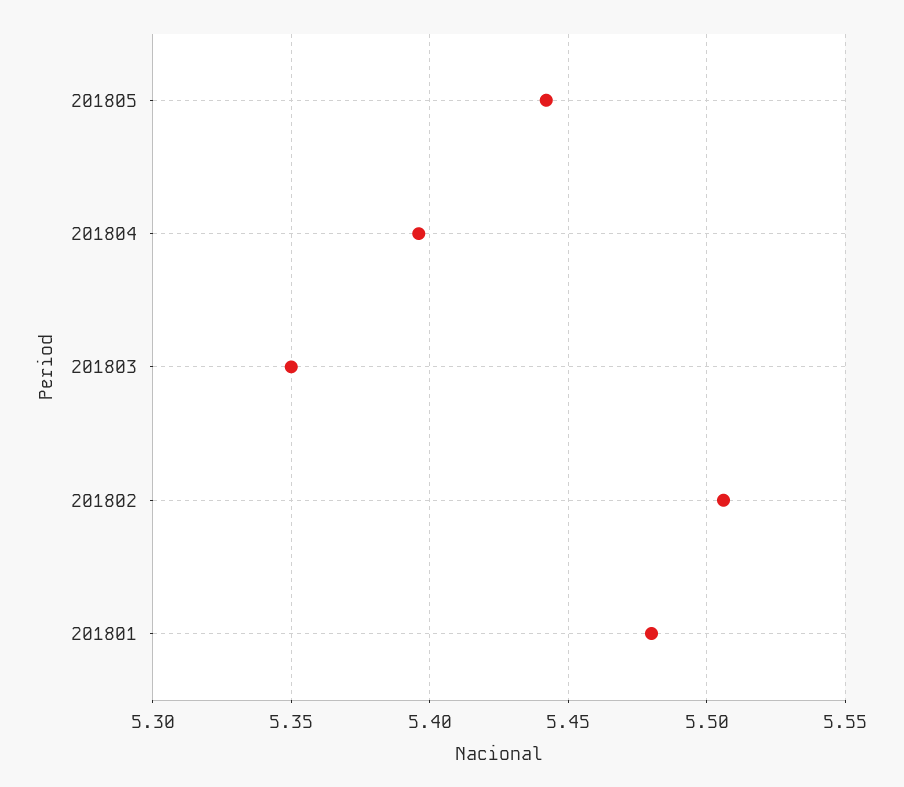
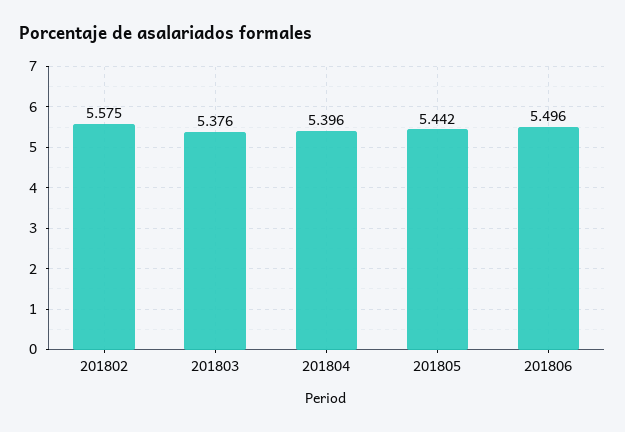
201803: 5.35 -> 5.376
201802: 5.505 -> 5.575
201801: 5.48 -> none
201806: none -> 5.496

